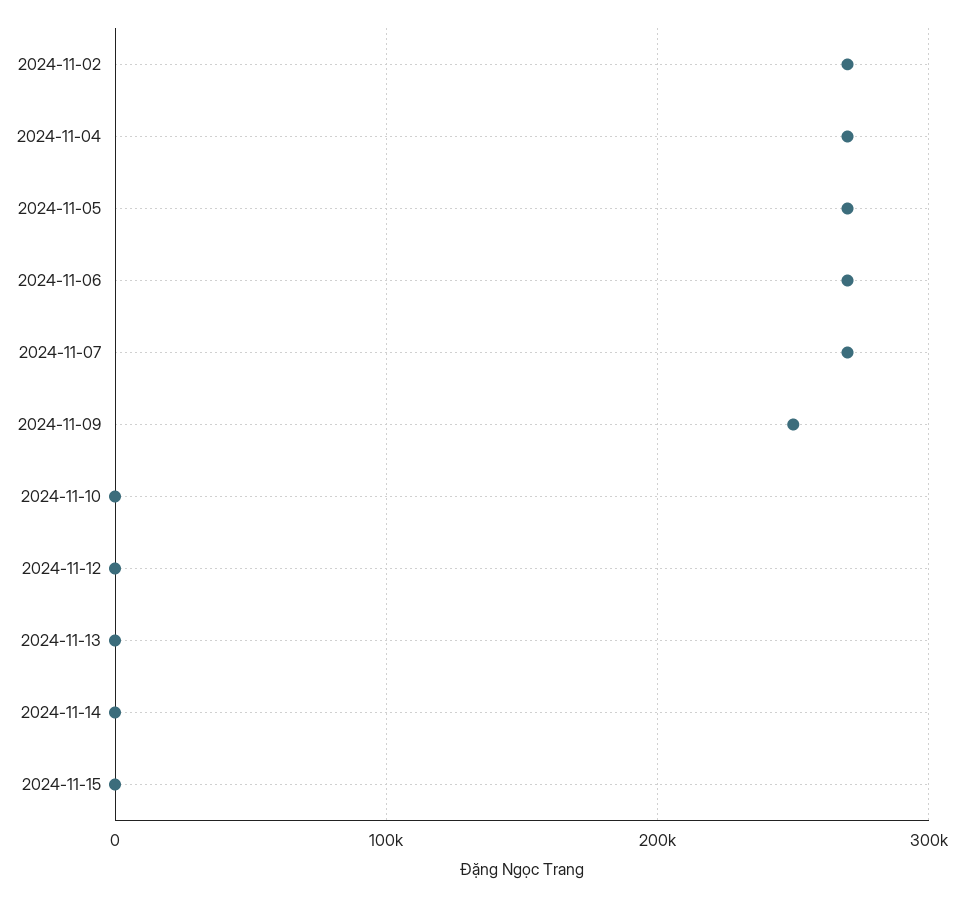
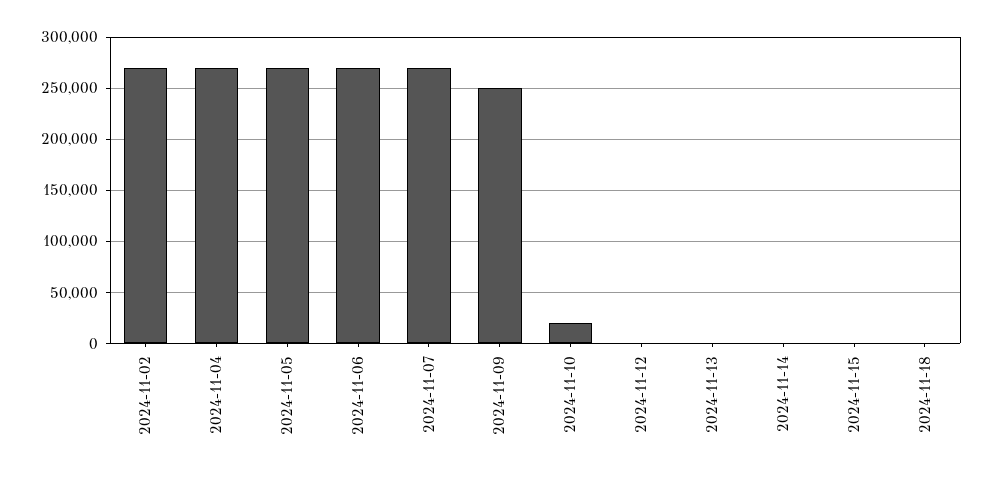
2024-11-10: 0 -> 20000
2024-11-18: none -> 0

